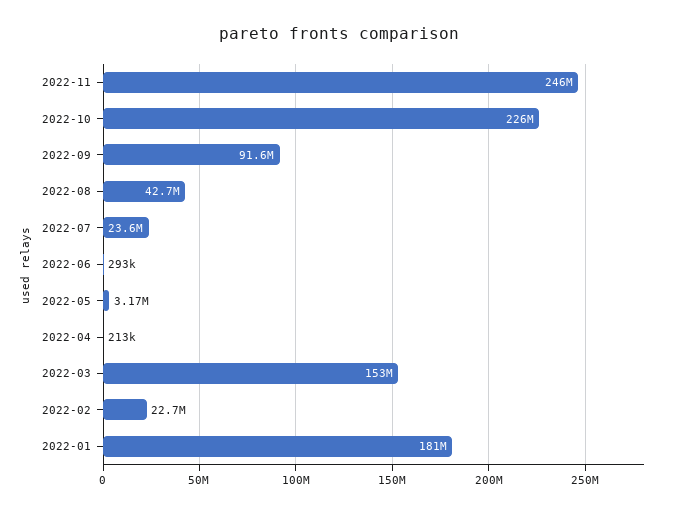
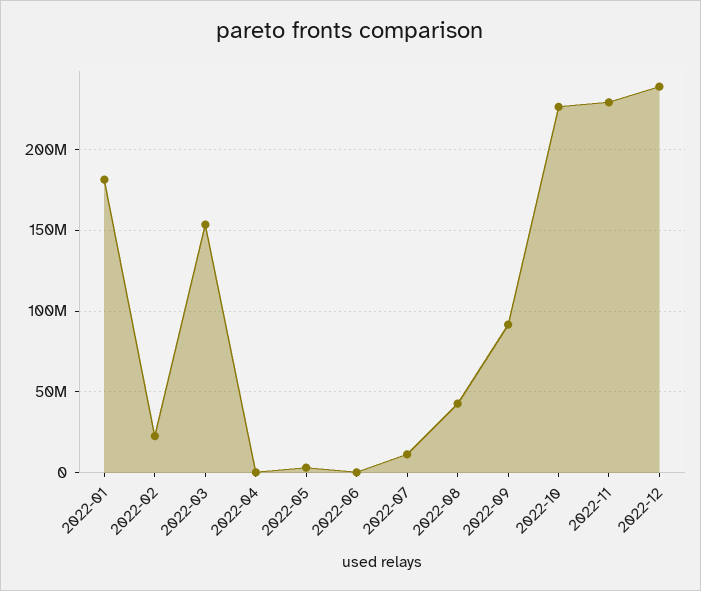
2022-11: 246000000 -> 230000000
2022-07: 23600000 -> 10000000
2022-12: none -> 240000000

